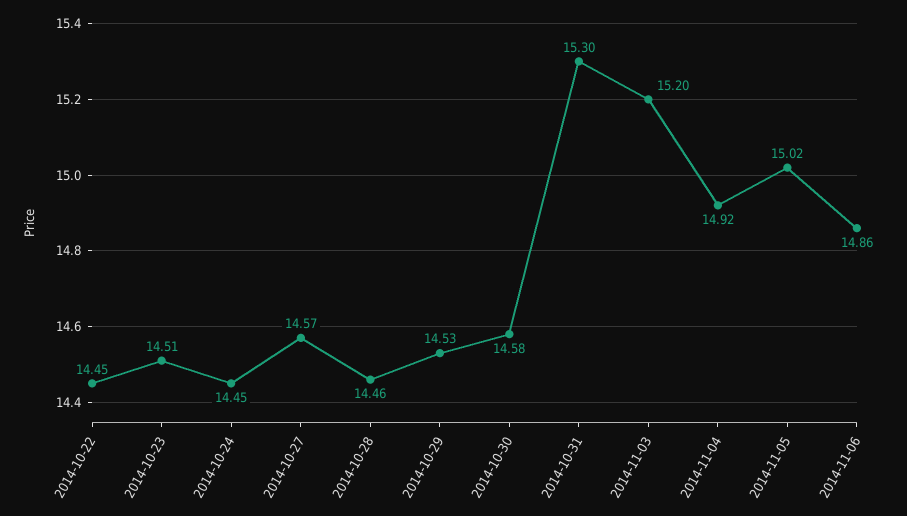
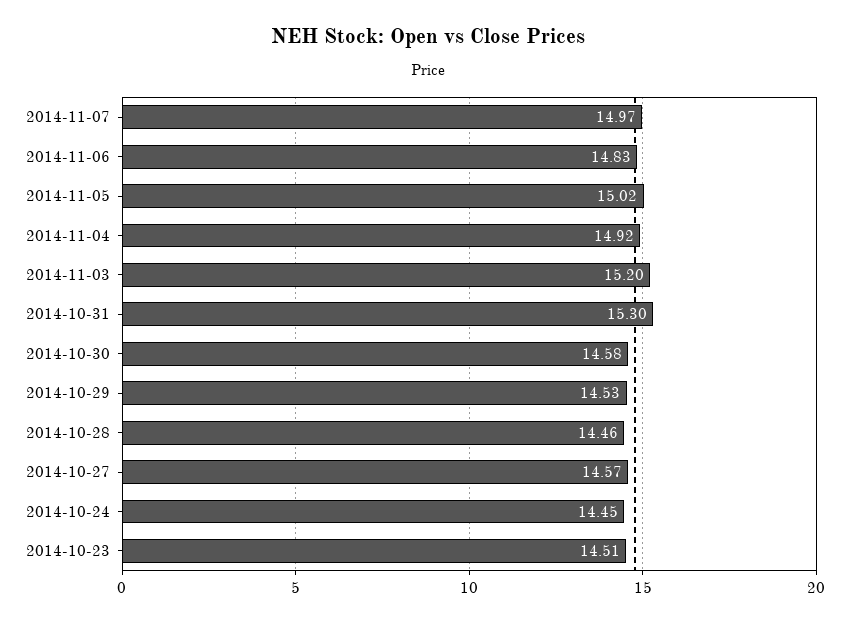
2014-10-22: 14.45 -> none
2014-11-06: 14.86 -> 14.83
2014-11-07: none -> 14.97

